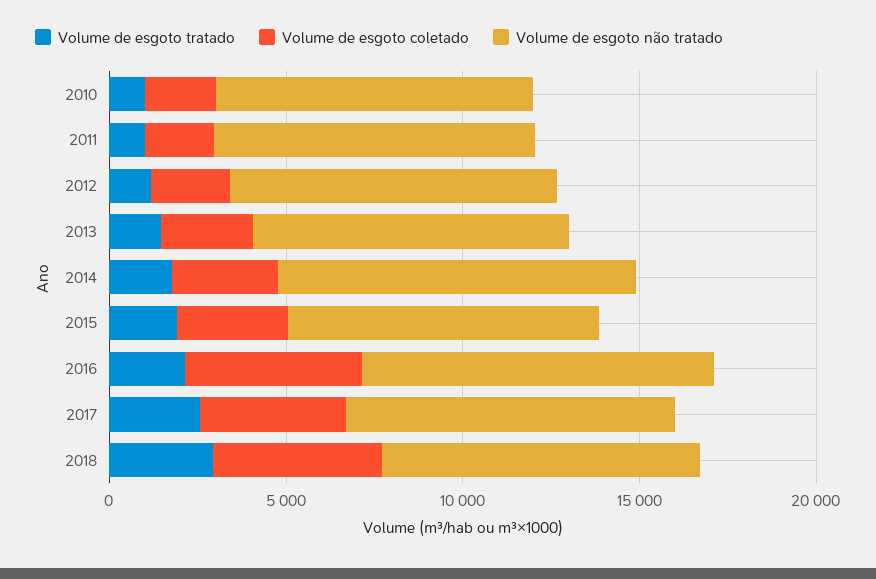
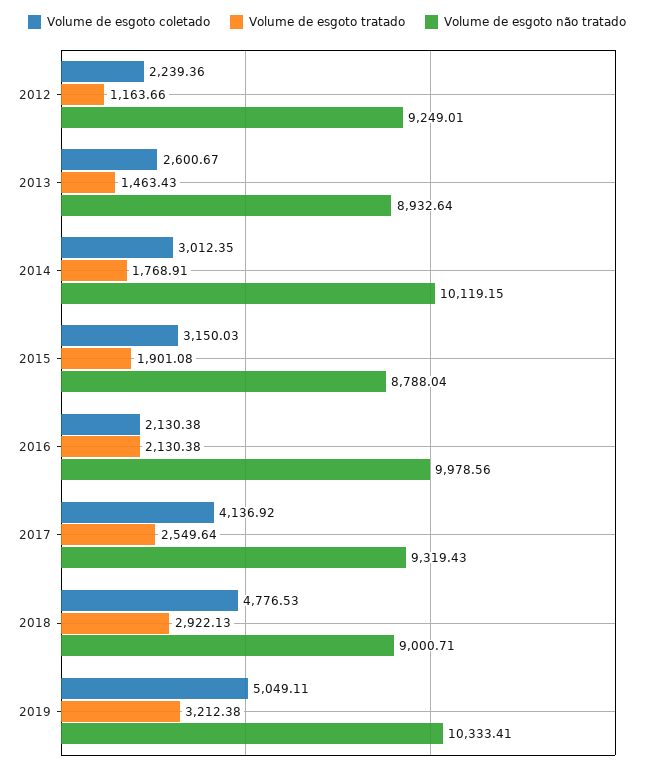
Volume de esgoto tratado, 2010: 1000 -> none
Volume de esgoto coletado, 2010: 2000 -> none
Volume de esgoto não tratado, 2010: 9000 -> none
Volume de esgoto tratado, 2011: 1000 -> none
Volume de esgoto coletado, 2011: 2000 -> none
Volume de esgoto não tratado, 2011: 9000 -> none
Volume de esgoto coletado, 2016: 5000 -> 2130.38
Volume de esgoto coletado, 2019: none -> 5049.11
Volume de esgoto tratado, 2019: none -> 3212.38
Volume de esgoto não tratado, 2019: none -> 10333.41

